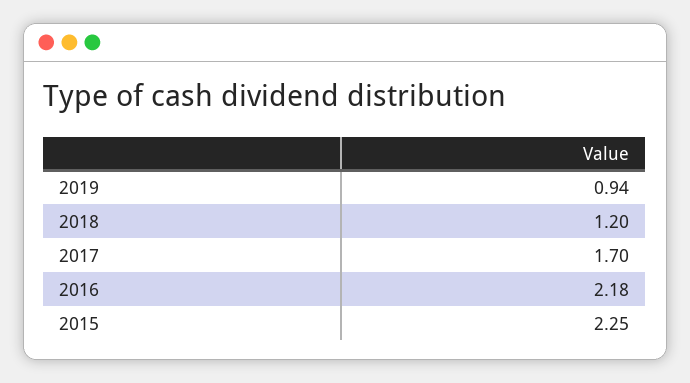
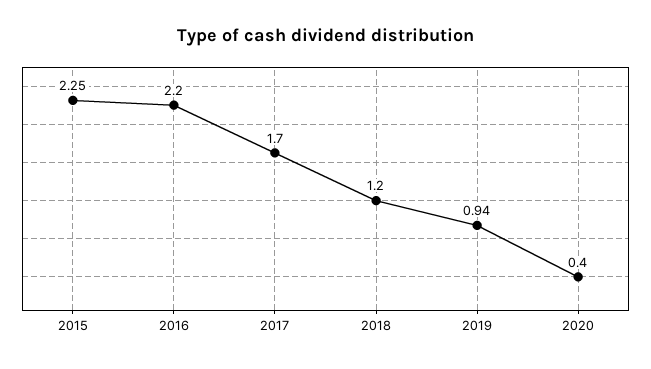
2016: 2.18 -> 2.2
2020: none -> 0.4

